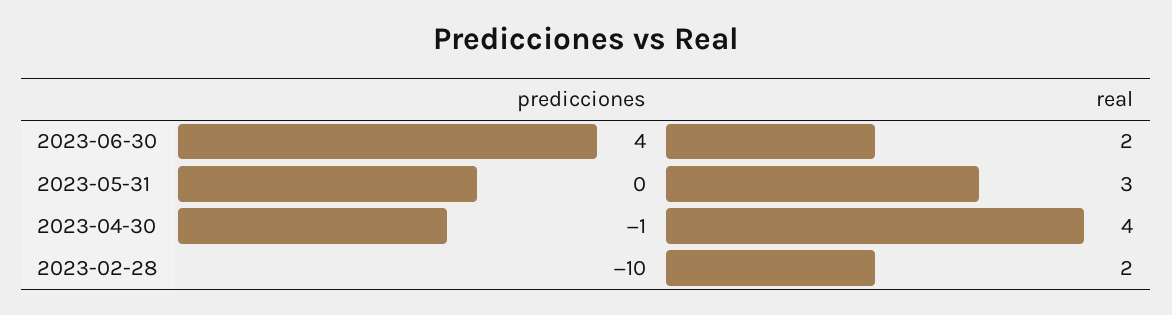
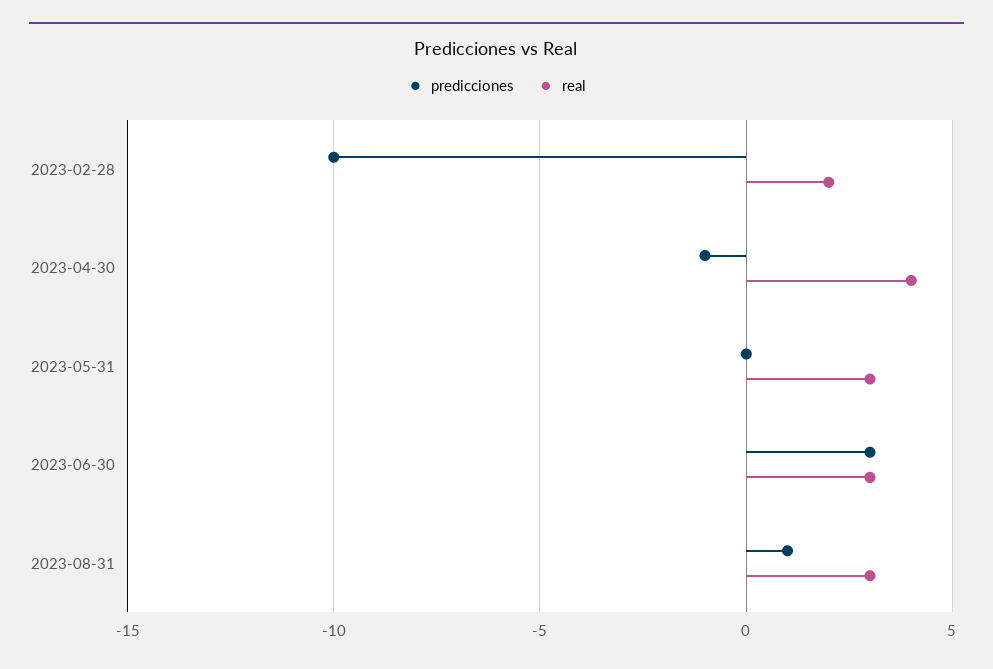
predicciones, 2023-06-30: 4 -> 3
real, 2023-06-30: 2 -> 3
predicciones, 2023-08-31: none -> 1
real, 2023-08-31: none -> 3

